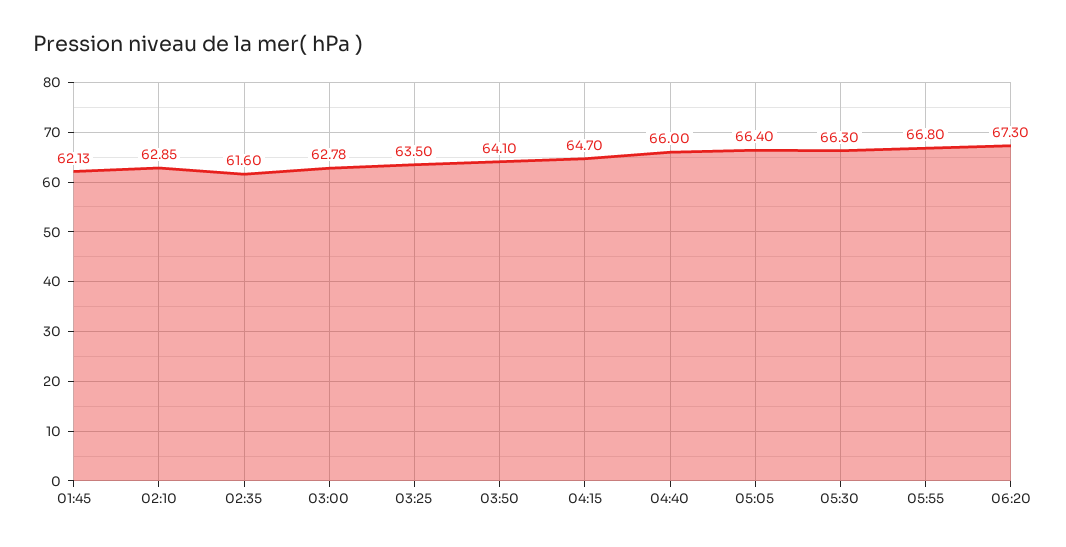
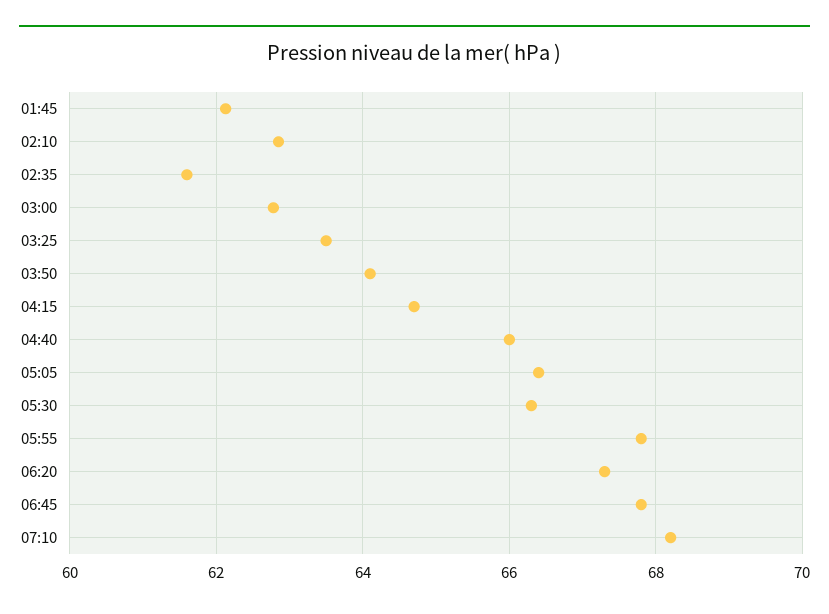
05:55: 66.8 -> 67.8
06:45: none -> 67.8
07:10: none -> 68.2

